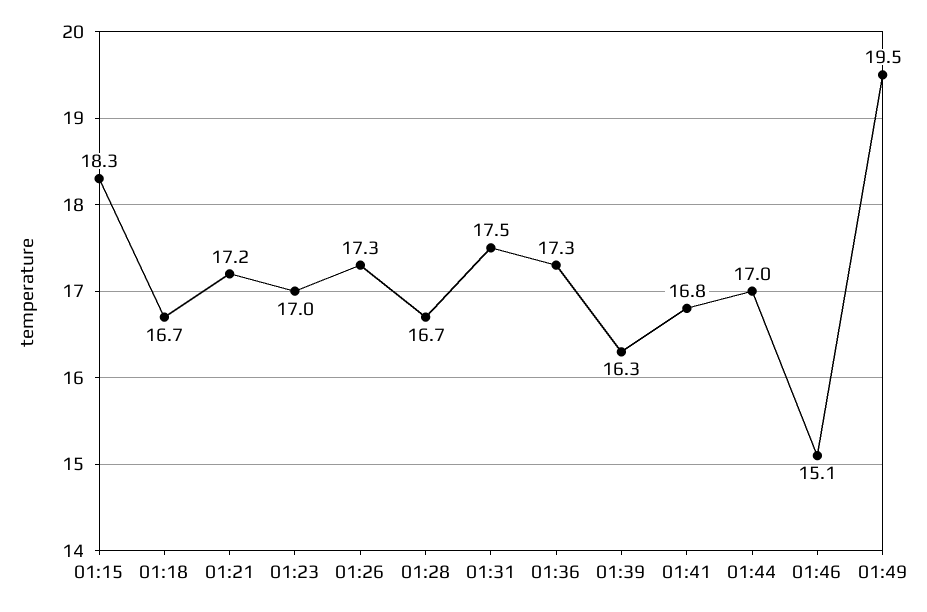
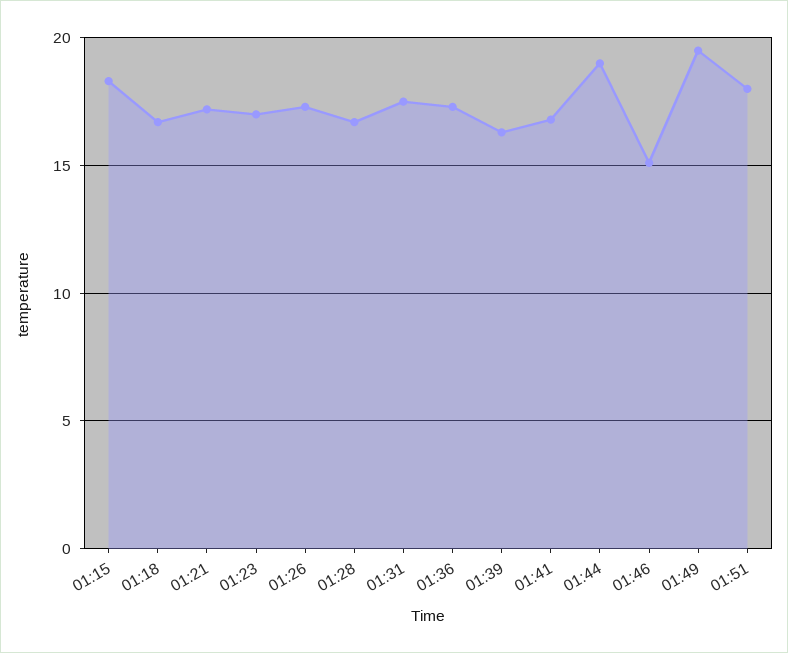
01:44: 17 -> 19
01:51: none -> 18

